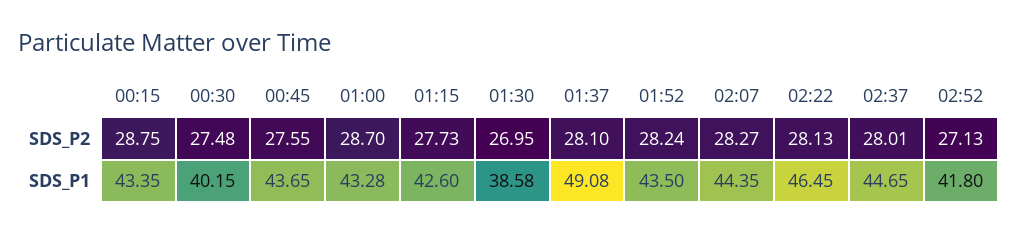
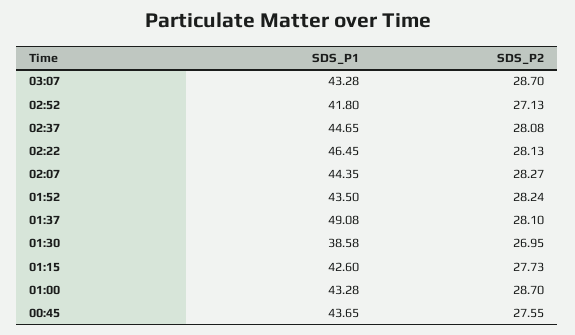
00:15, SDS_P2: 28.75 -> none
00:30, SDS_P2: 27.48 -> none
02:37, SDS_P2: 28.01 -> 28.08
00:15, SDS_P1: 43.35 -> none
00:30, SDS_P1: 40.15 -> none
03:07, SDS_P1: none -> 43.28
03:07, SDS_P2: none -> 28.7

